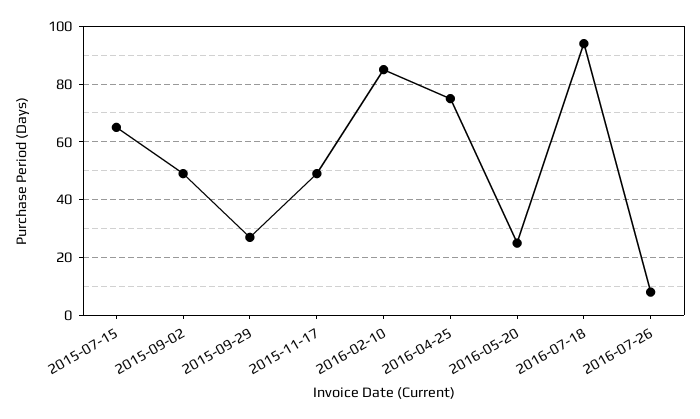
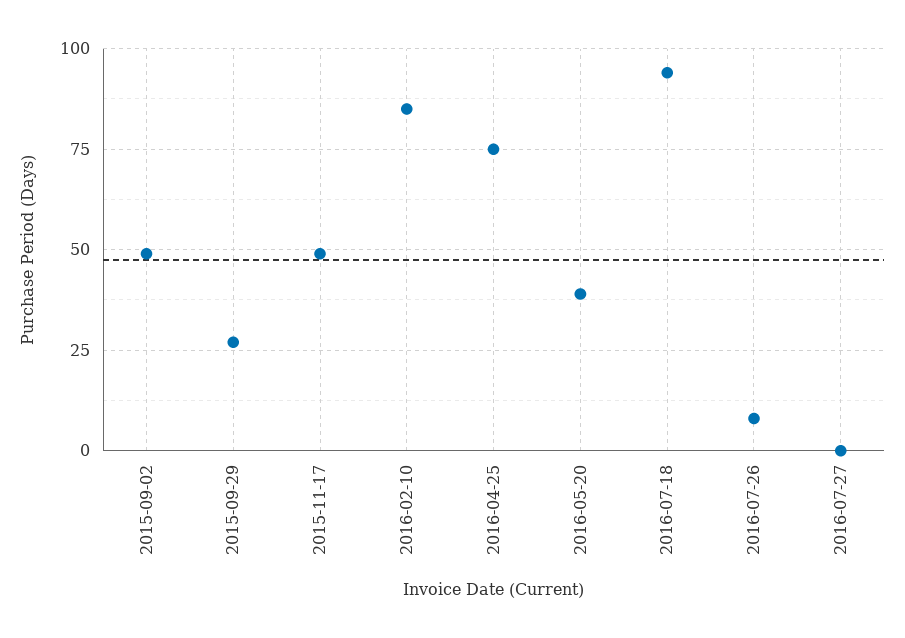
2015-07-15: 65 -> none
2016-05-20: 25 -> 40
2016-07-27: none -> 0

